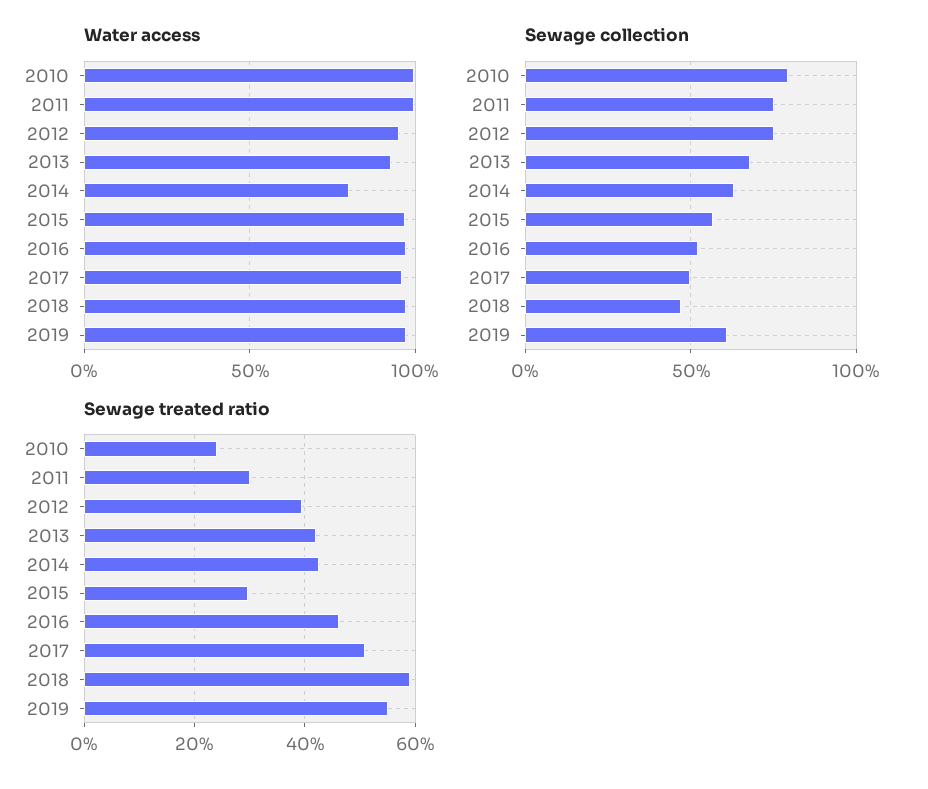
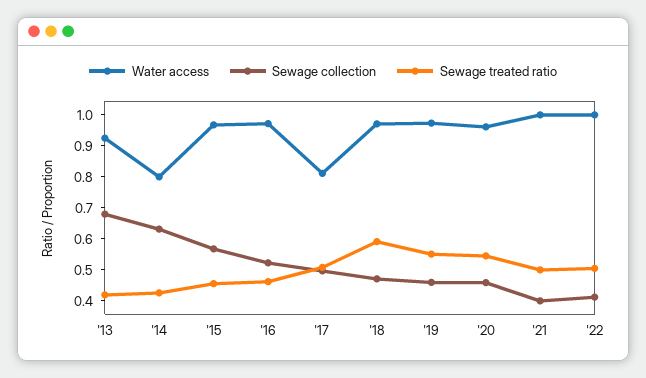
Water access, 2010: 1 -> none
Water access, 2011: 1 -> none
Water access, 2012: 0.95 -> none
Water access, 2017: 0.95 -> 0.8
Sewage collection, 2010: 0.8 -> none
Sewage collection, 2011: 0.75 -> none
Sewage collection, 2012: 0.75 -> none
Sewage collection, 2019: 0.6 -> 0.45
Sewage treated ratio, 2010: 0.24 -> none
Sewage treated ratio, 2011: 0.3 -> none
Sewage treated ratio, 2012: 0.4 -> none
Sewage treated ratio, 2015: 0.3 -> 0.45
Water access, '20: none -> 0.95
Sewage collection, '20: none -> 0.45
Sewage treated ratio, '20: none -> 0.55
Water access, '21: none -> 1
Sewage collection, '21: none -> 0.4
Sewage treated ratio, '21: none -> 0.5
Water access, '22: none -> 1
Sewage collection, '22: none -> 0.4
Sewage treated ratio, '22: none -> 0.5

